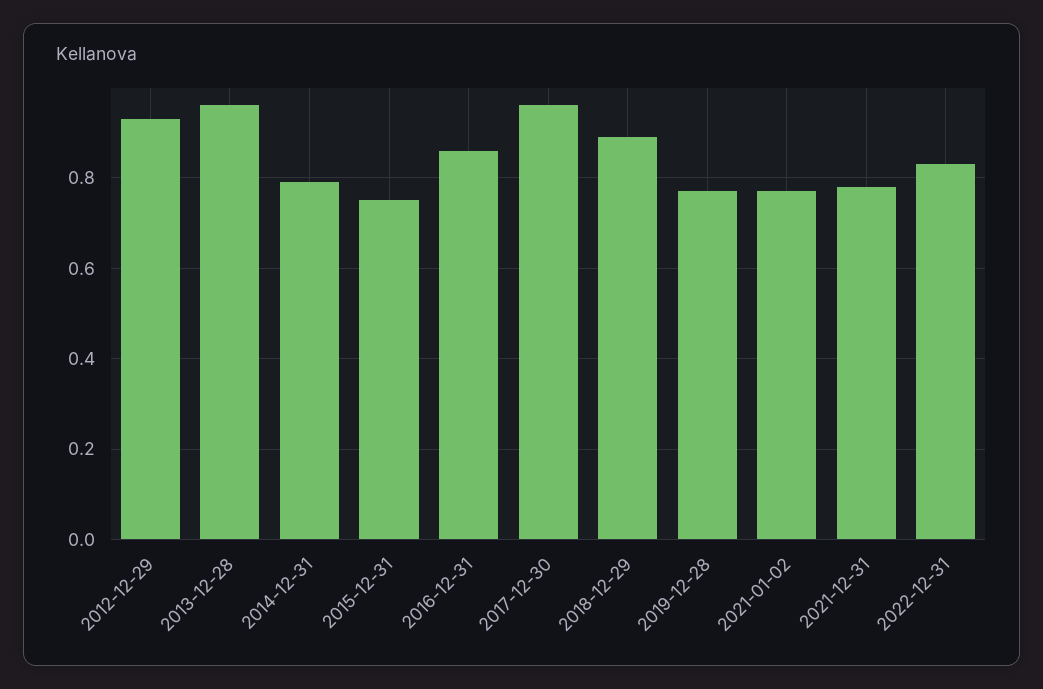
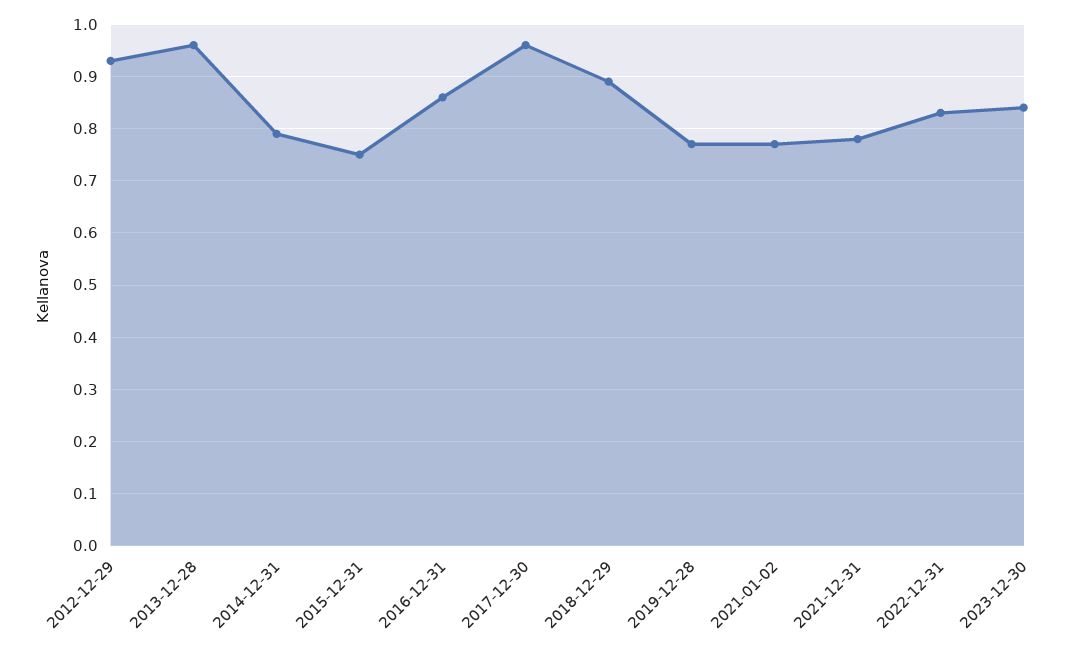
2023-12-30: none -> 0.85

